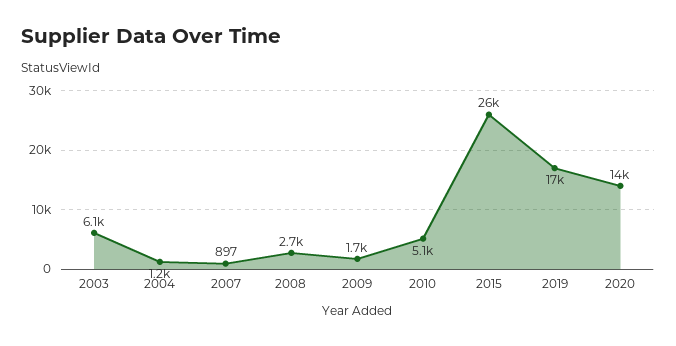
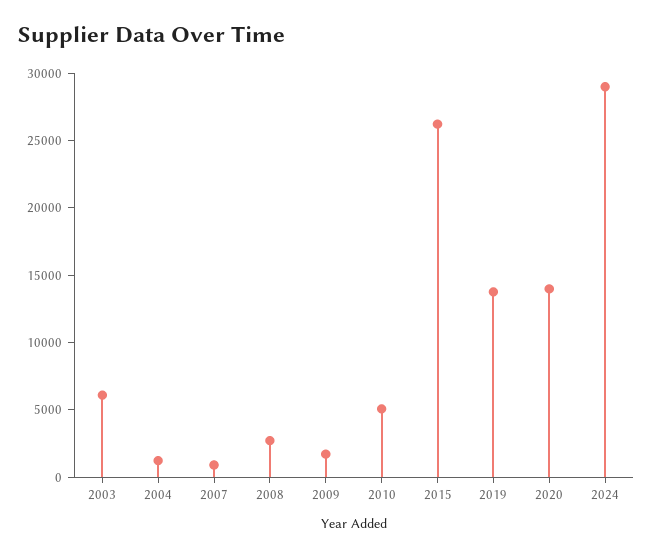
2019: 17000 -> 14000
2024: none -> 29000

